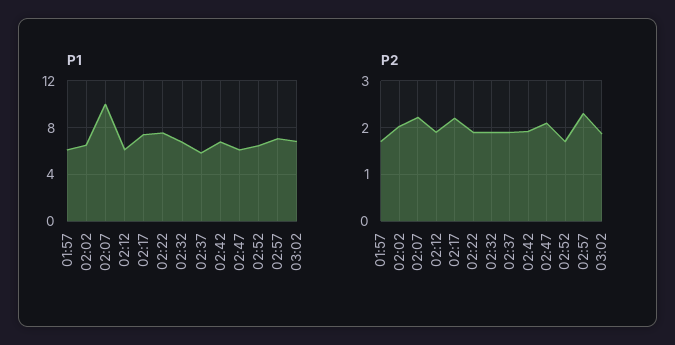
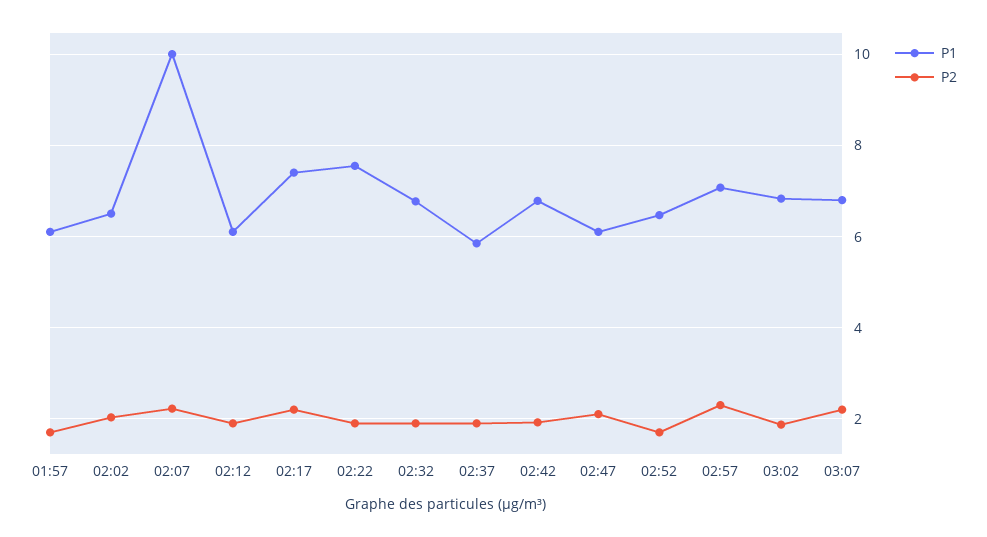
P1, 03:07: none -> 6.8
P2, 03:07: none -> 2.2

